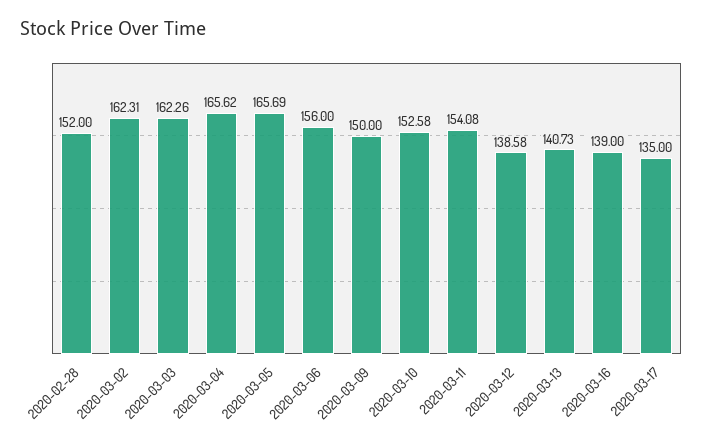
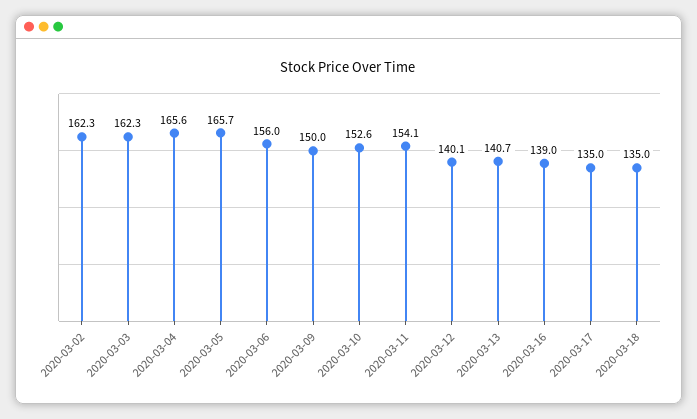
2020-02-28: 152 -> none
2020-03-12: 138.58 -> 140.1
2020-03-18: none -> 135

